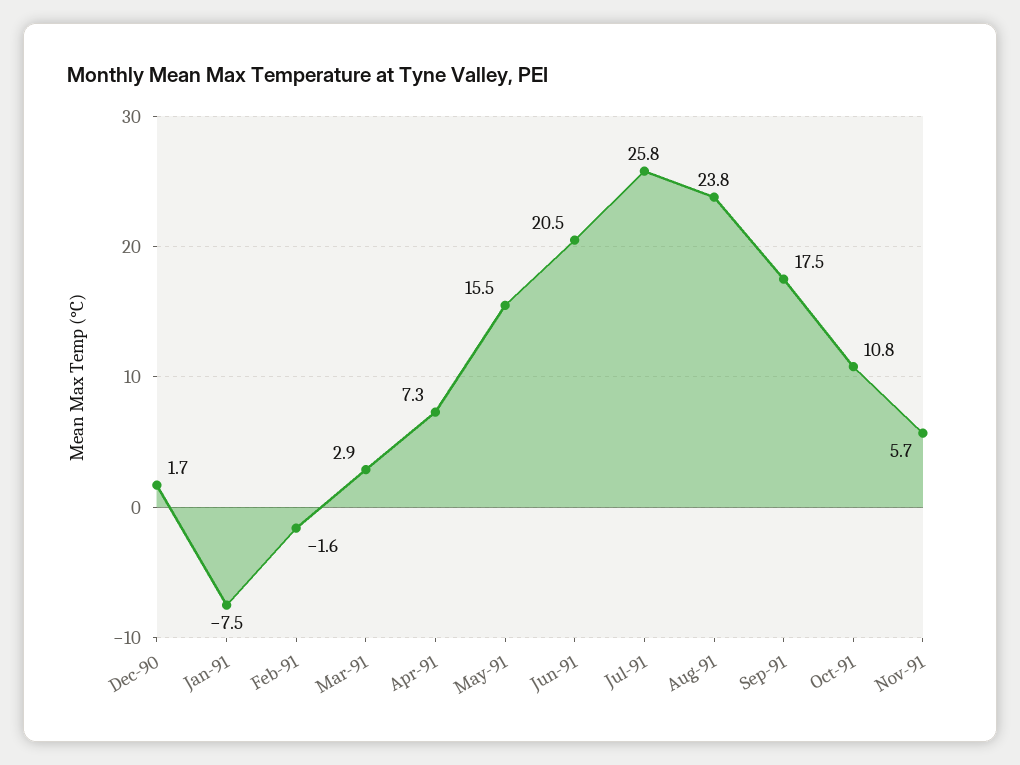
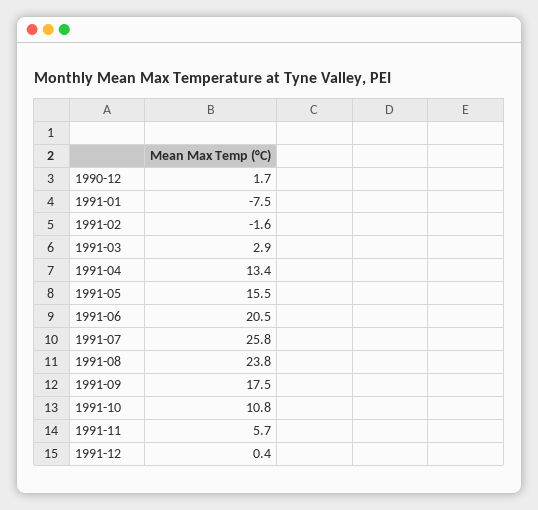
Apr-91: 7.3 -> 13.4
1991-12: none -> 0.4

